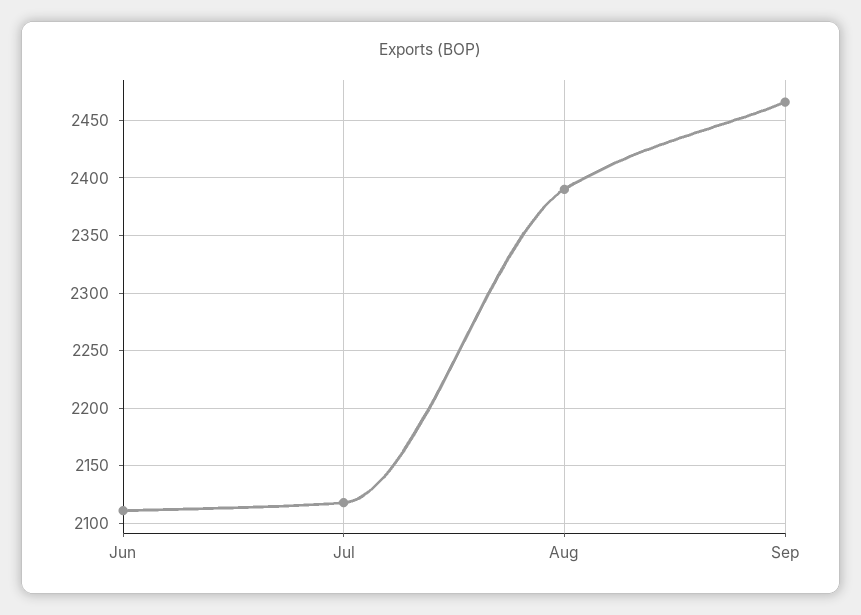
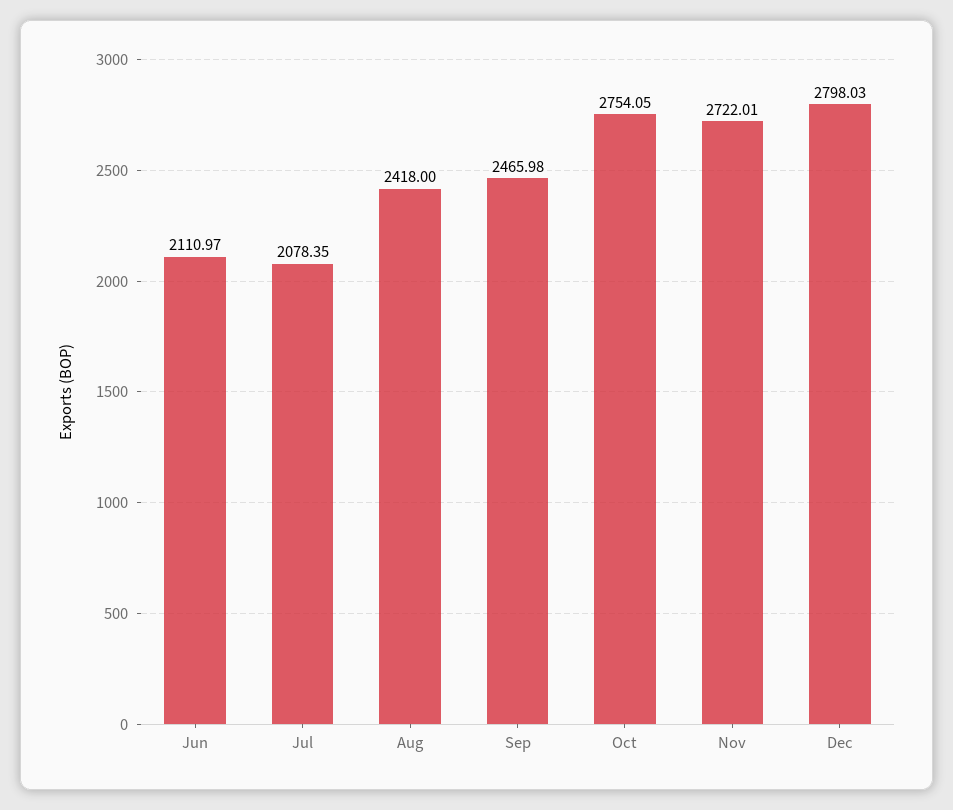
Jul: 2120 -> 2078.35
Aug: 2390 -> 2418
Oct: none -> 2754.05
Nov: none -> 2722.01
Dec: none -> 2798.03

